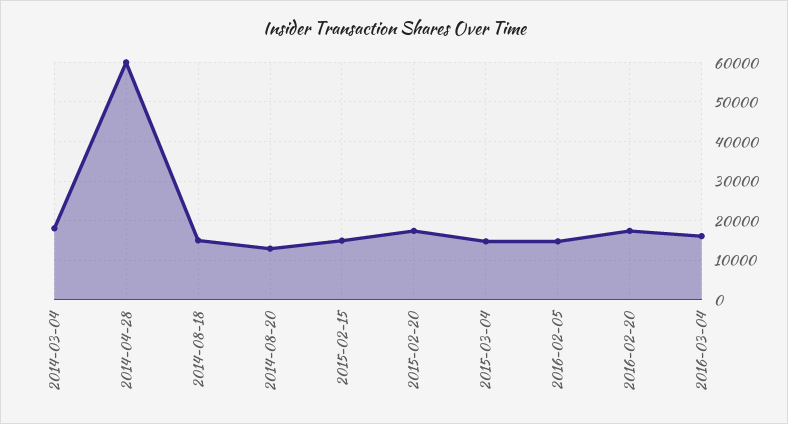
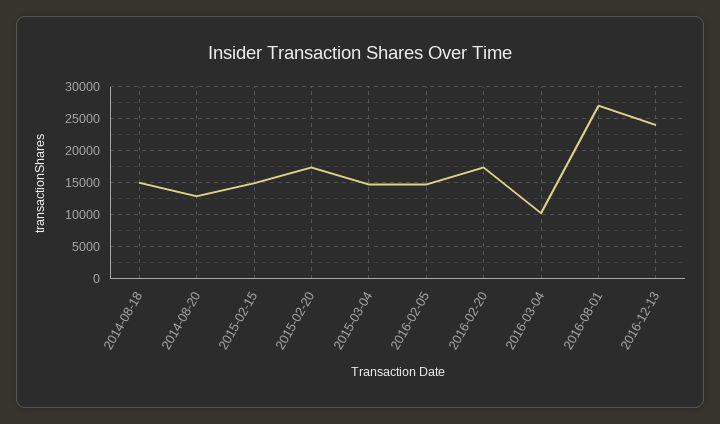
2014-03-04: 18000 -> none
2014-04-28: 60000 -> none
2016-03-04: 16000 -> 10000
2016-08-01: none -> 27000
2016-12-13: none -> 24000

